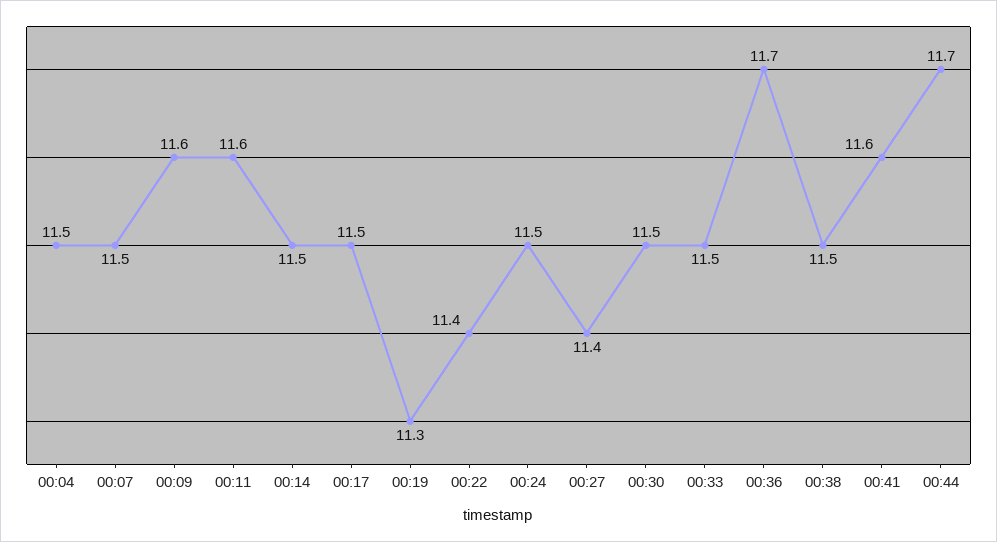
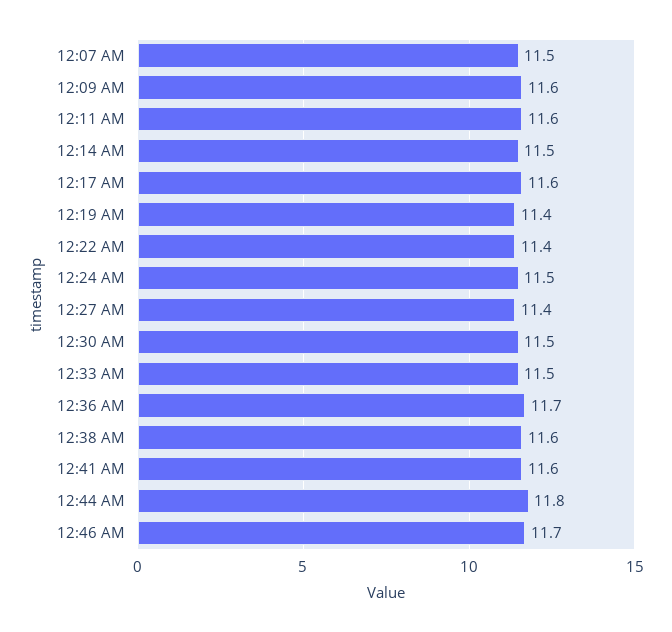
00:04: 11.5 -> none
00:17: 11.5 -> 11.6
00:19: 11.3 -> 11.4
00:38: 11.5 -> 11.6
00:44: 11.7 -> 11.8
12:46 AM: none -> 11.7

